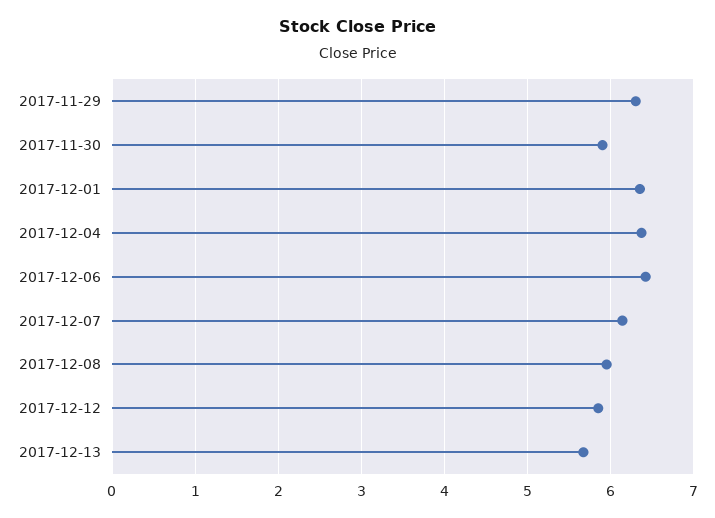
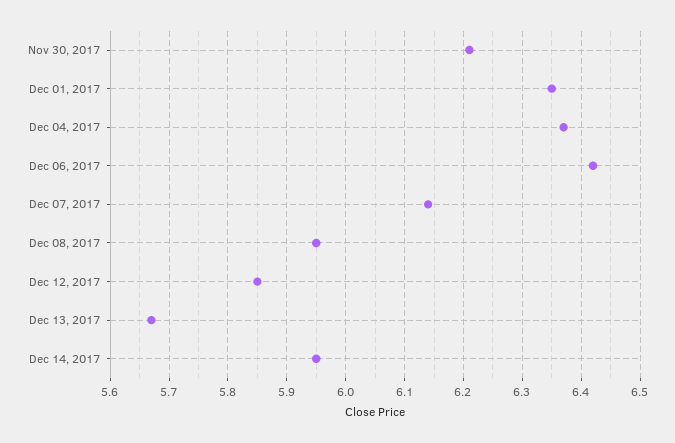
2017-11-29: 6.3 -> none
2017-11-30: 5.9 -> 6.2
Dec 14, 2017: none -> 5.95

